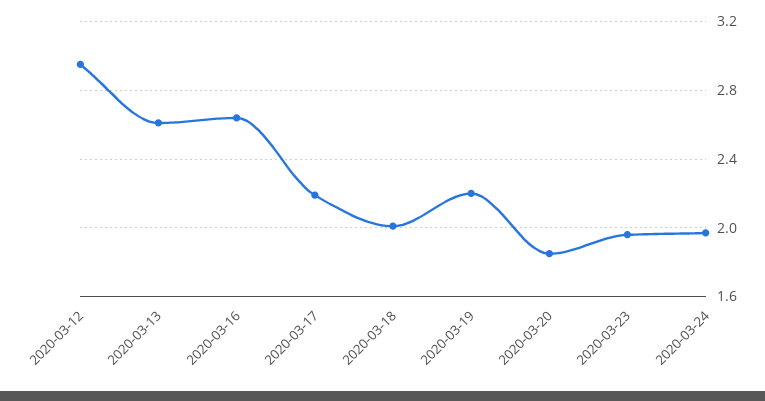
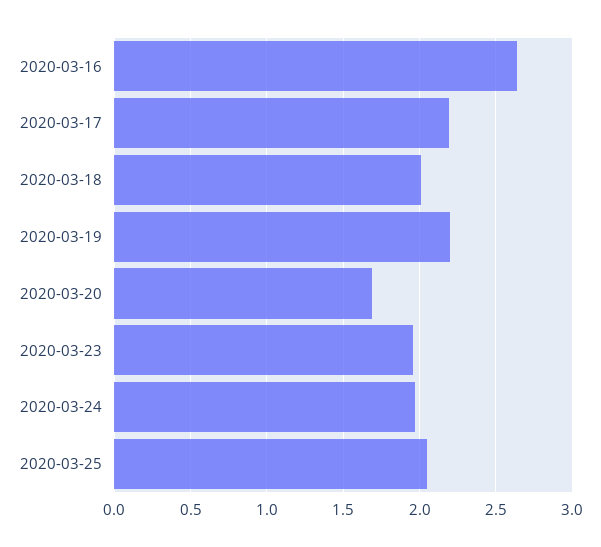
2020-03-12: 2.95 -> none
2020-03-13: 2.6 -> none
2020-03-20: 1.85 -> 1.7
2020-03-25: none -> 2.05

